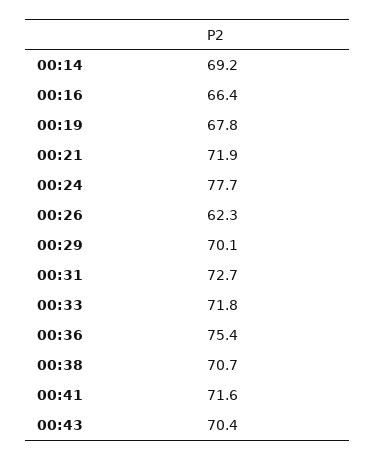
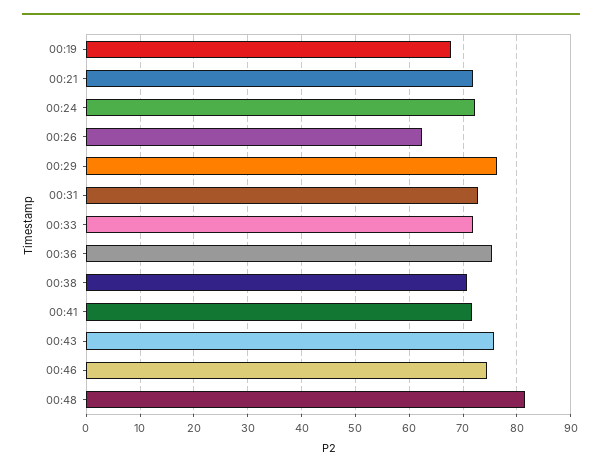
00:14: 69.2 -> none
00:16: 66.4 -> none
00:24: 77.7 -> 72
00:29: 70.1 -> 76
00:43: 70.4 -> 76
00:46: none -> 74
00:48: none -> 82

